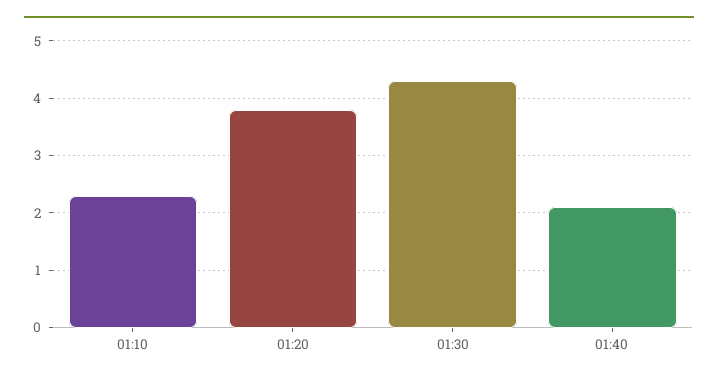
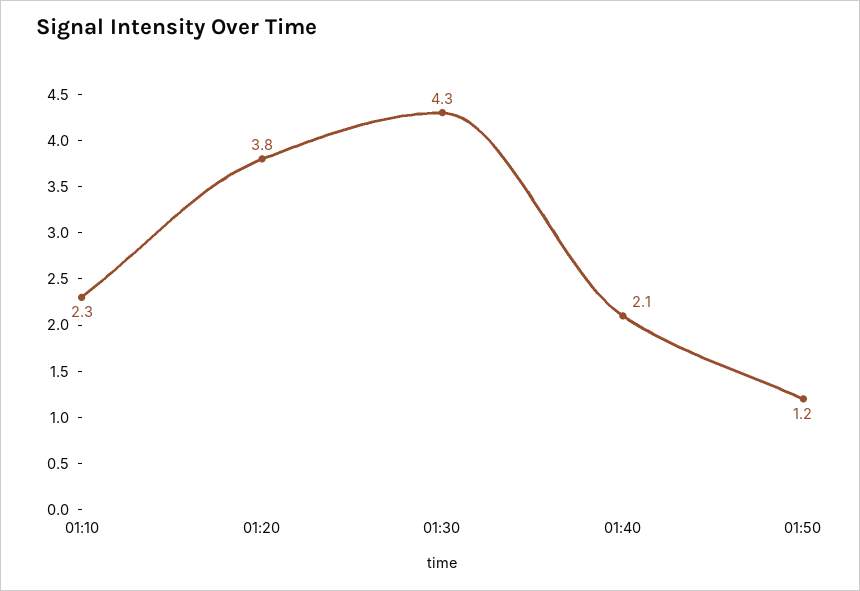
01:50: none -> 1.2

